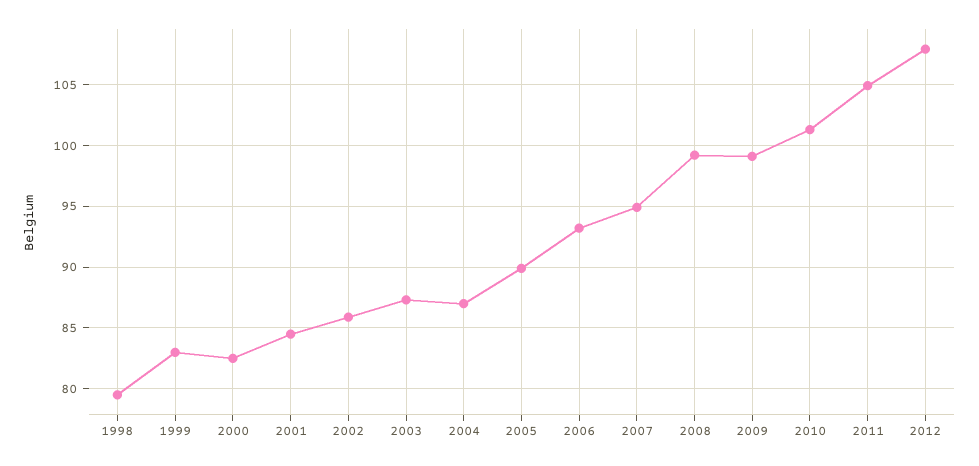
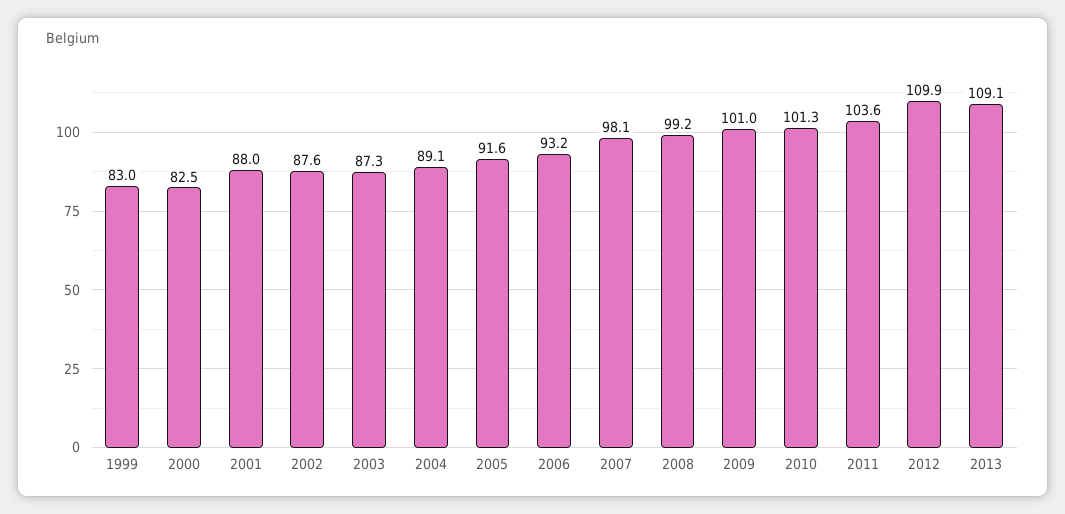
1998: 79.5 -> none
2001: 84.5 -> 88
2002: 86 -> 87.6
2004: 87 -> 89.1
2005: 90 -> 91.6
2007: 95 -> 98.1
2009: 99 -> 101
2011: 105 -> 103.6
2012: 108 -> 109.9
2013: none -> 109.1

